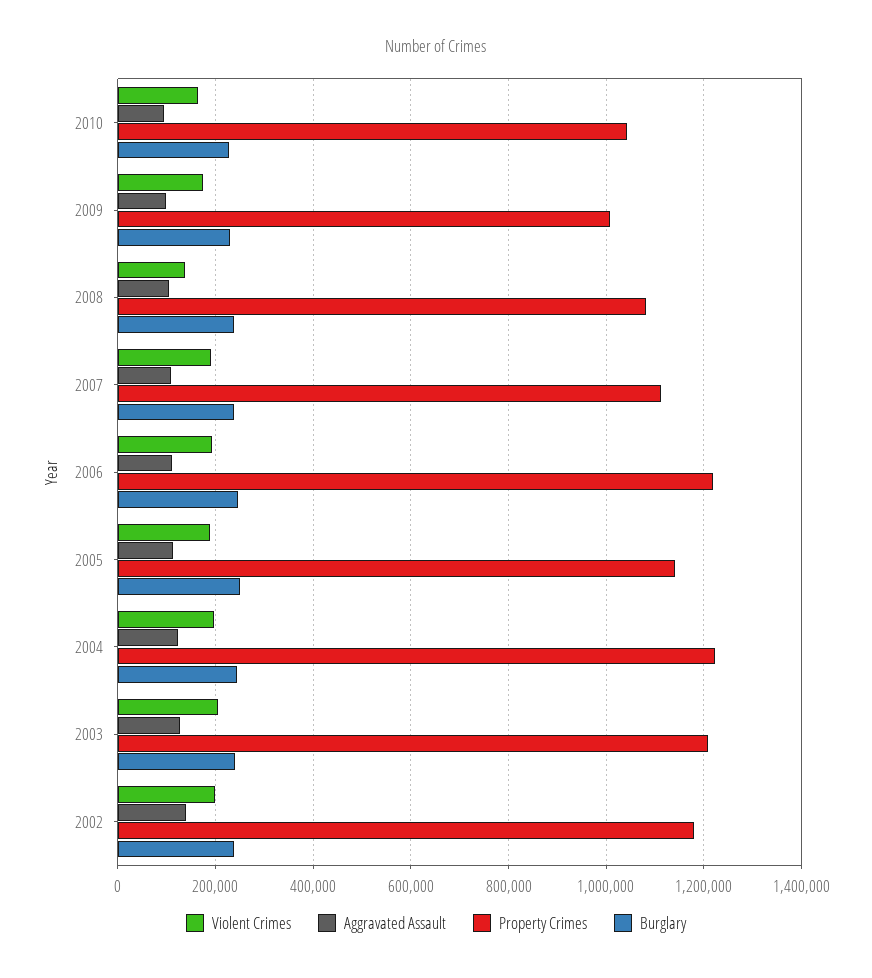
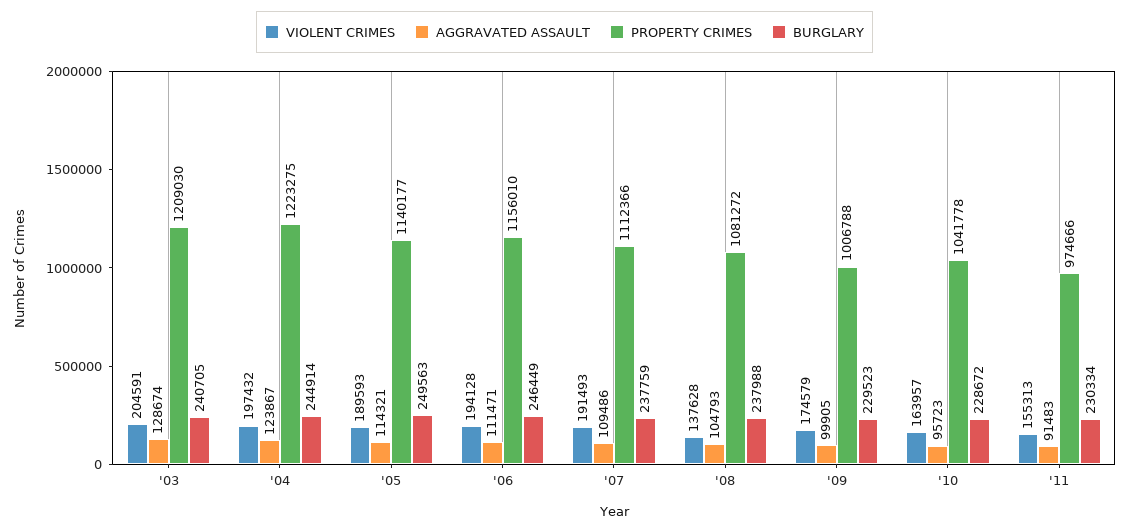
Property Crimes, 2006: 1220000 -> 1156010
Violent Crimes, 2002: 200000 -> none
Aggravated Assault, 2002: 140000 -> none
Property Crimes, 2002: 1180000 -> none
Burglary, 2002: 240000 -> none
Violent Crimes, '11: none -> 155313
Aggravated Assault, '11: none -> 91483
Property Crimes, '11: none -> 974666
Burglary, '11: none -> 230334

